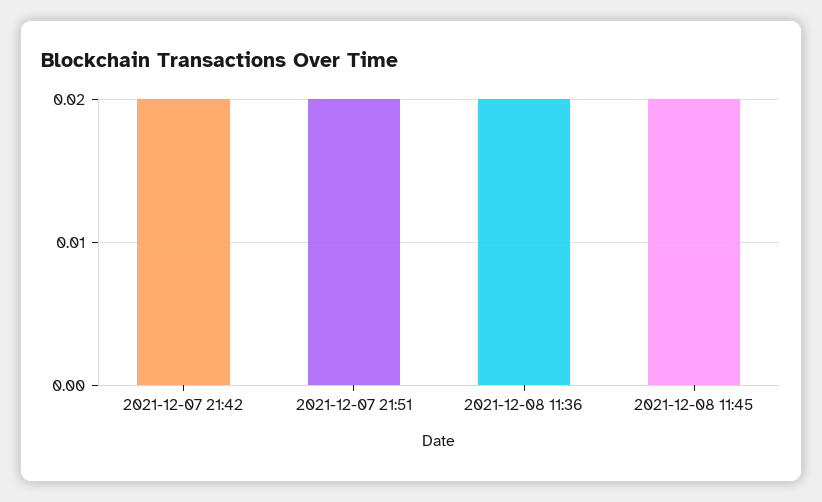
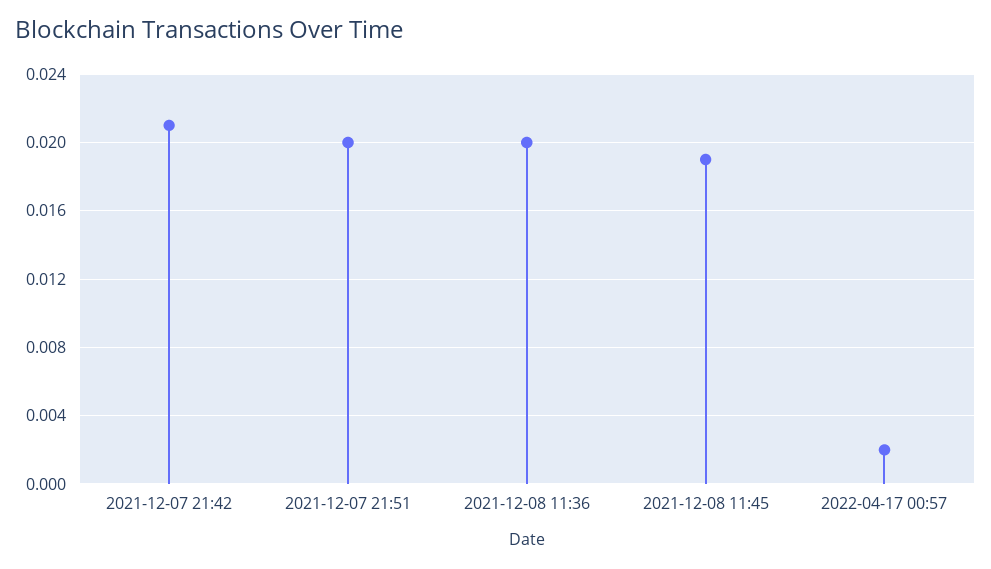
2021-12-07 21:42: 0.02 -> 0.021
2021-12-08 11:45: 0.02 -> 0.019
2022-04-17 00:57: none -> 0.002

